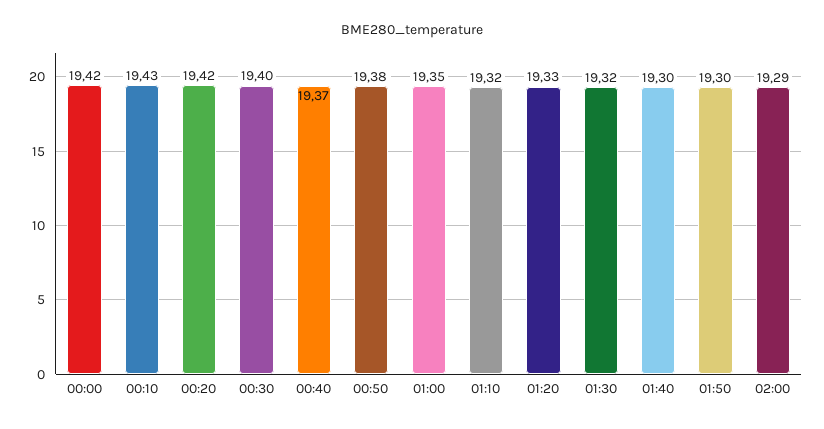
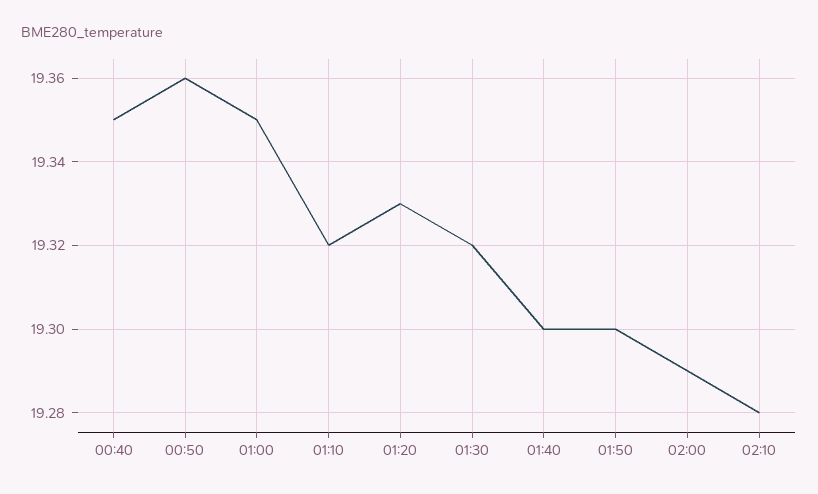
00:00: 19.42 -> none
00:10: 19.43 -> none
00:20: 19.42 -> none
00:30: 19.4 -> none
00:40: 19.37 -> 19.35
00:50: 19.38 -> 19.36
02:10: none -> 19.28

